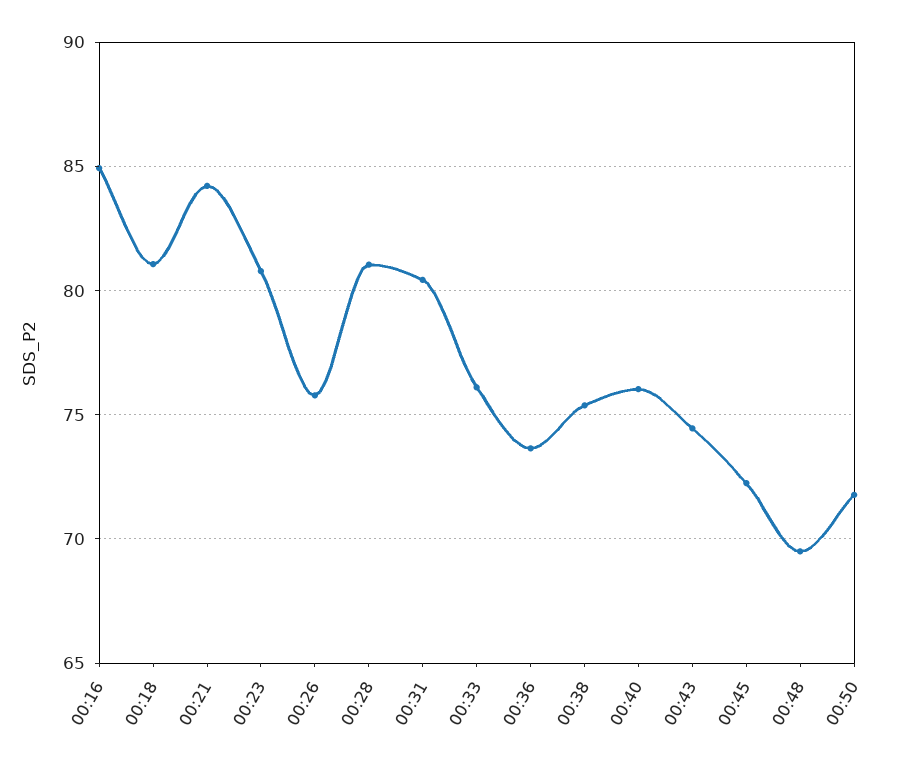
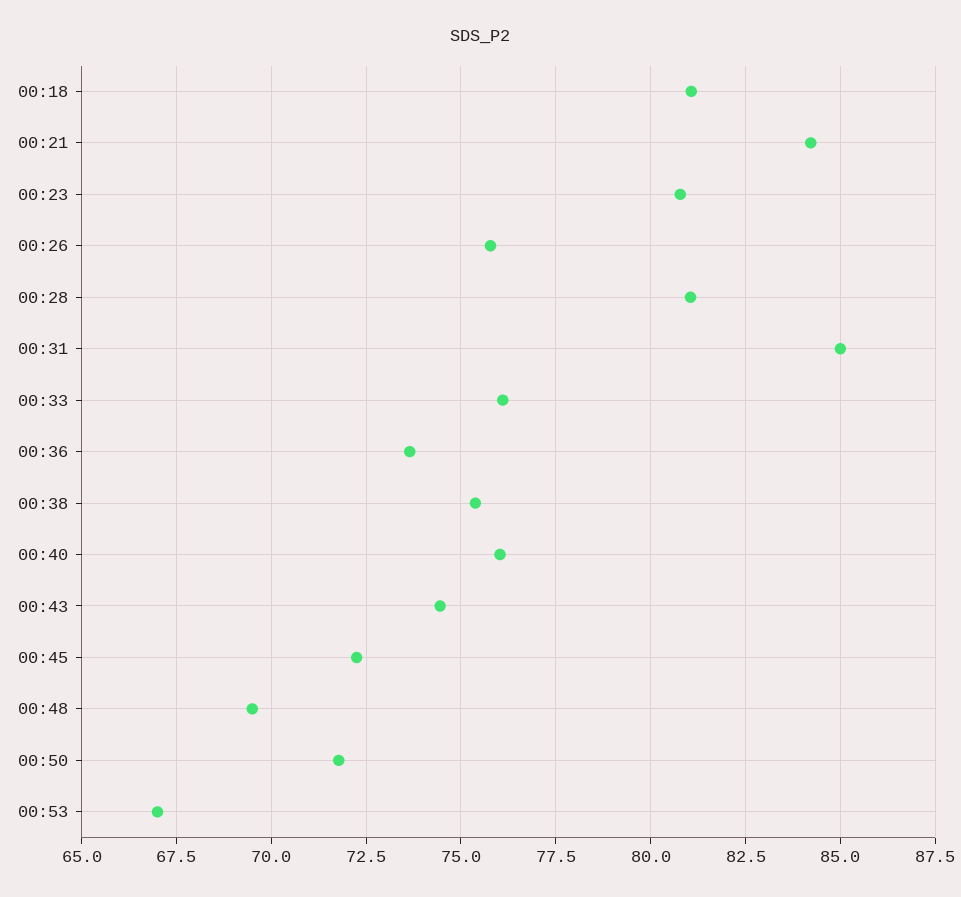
00:16: 85 -> none
00:31: 80.5 -> 85
00:53: none -> 67

